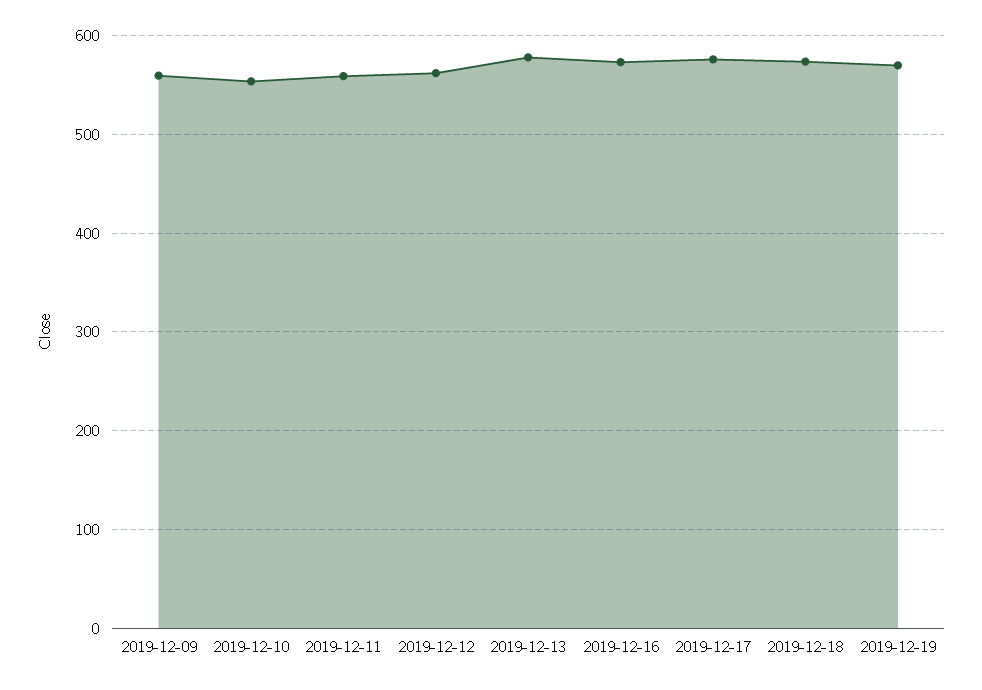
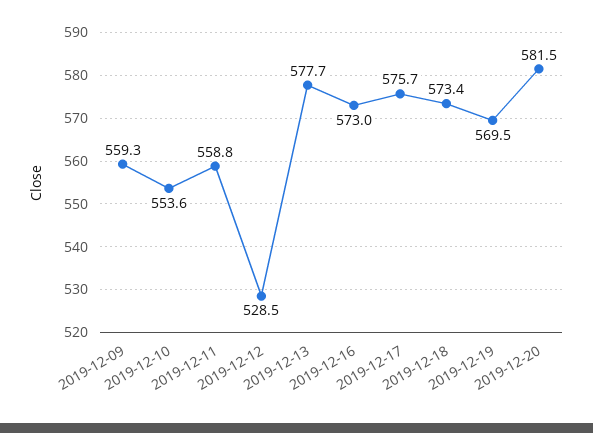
2019-12-12: 560 -> 528.5
2019-12-20: none -> 581.5

